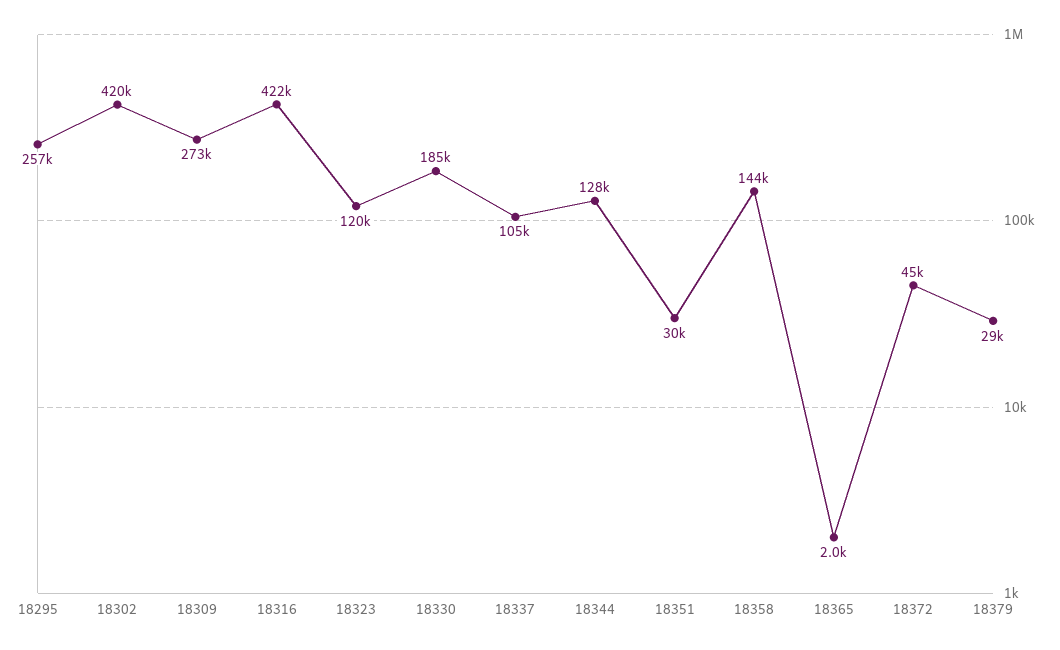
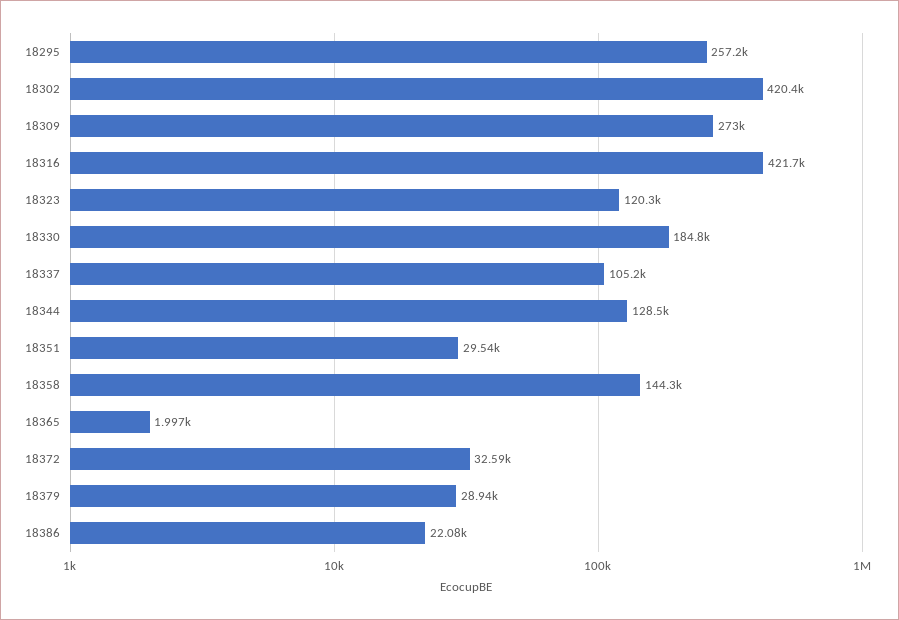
18372: 45000 -> 32590
18386: none -> 22080

